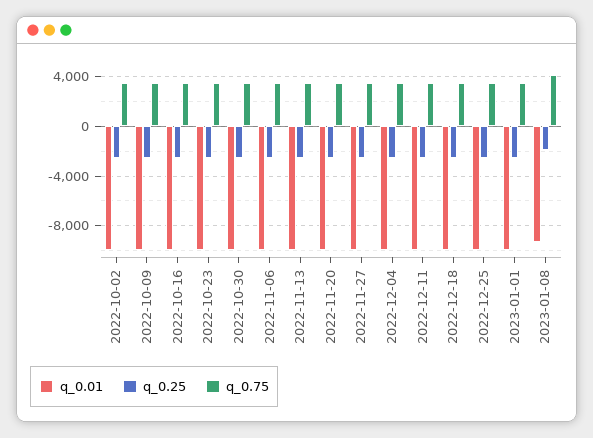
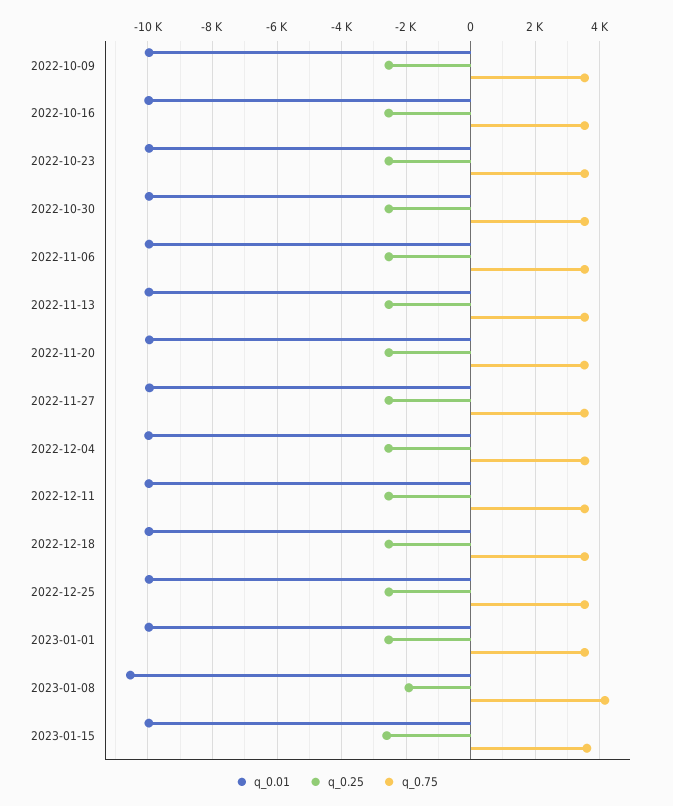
q_0.01, 2022-10-02: -10000 -> none
q_0.25, 2022-10-02: -2500 -> none
q_0.75, 2022-10-02: 3500 -> none
q_0.01, 2023-01-08: -9500 -> -10600
q_0.01, 2023-01-15: none -> -10000
q_0.25, 2023-01-15: none -> -2600
q_0.75, 2023-01-15: none -> 3600

